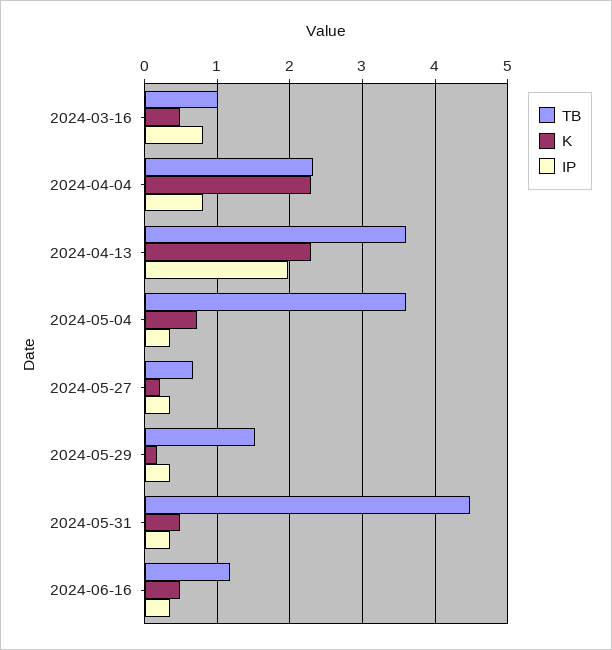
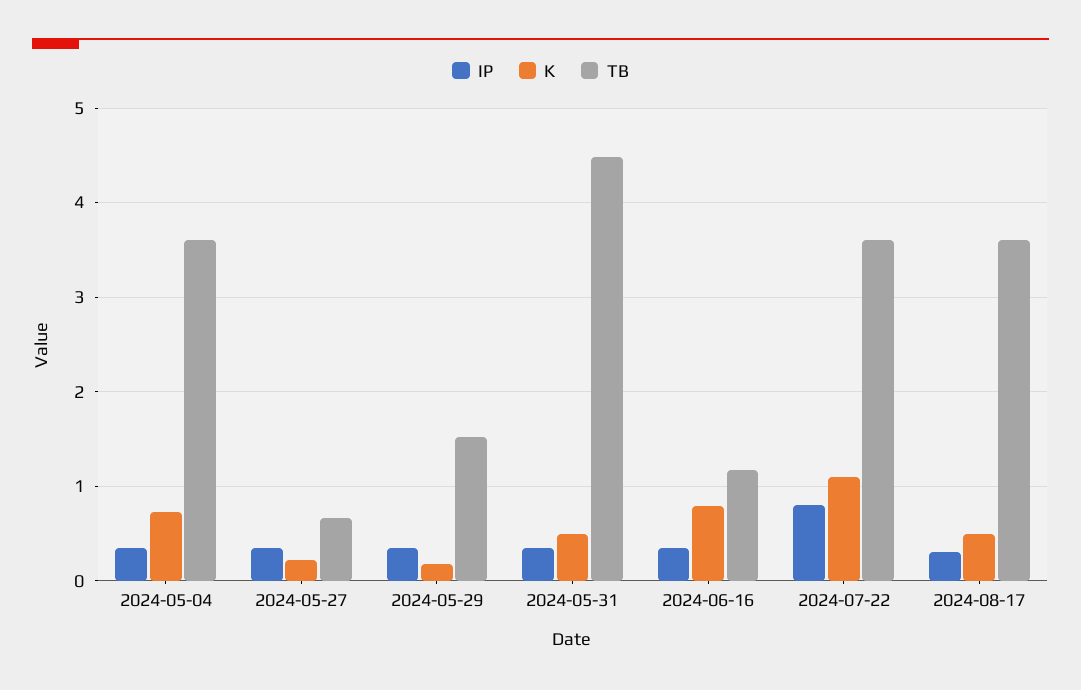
TB, 2024-03-16: 1 -> none
K, 2024-03-16: 0.5 -> none
IP, 2024-03-16: 0.8 -> none
TB, 2024-04-04: 2.3 -> none
K, 2024-04-04: 2.3 -> none
IP, 2024-04-04: 0.8 -> none
TB, 2024-04-13: 3.6 -> none
K, 2024-04-13: 2.3 -> none
IP, 2024-04-13: 2 -> none
K, 2024-06-16: 0.5 -> 0.8
IP, 2024-07-22: none -> 0.8
K, 2024-07-22: none -> 1.1
TB, 2024-07-22: none -> 3.6
IP, 2024-08-17: none -> 0.3
K, 2024-08-17: none -> 0.5
TB, 2024-08-17: none -> 3.6

